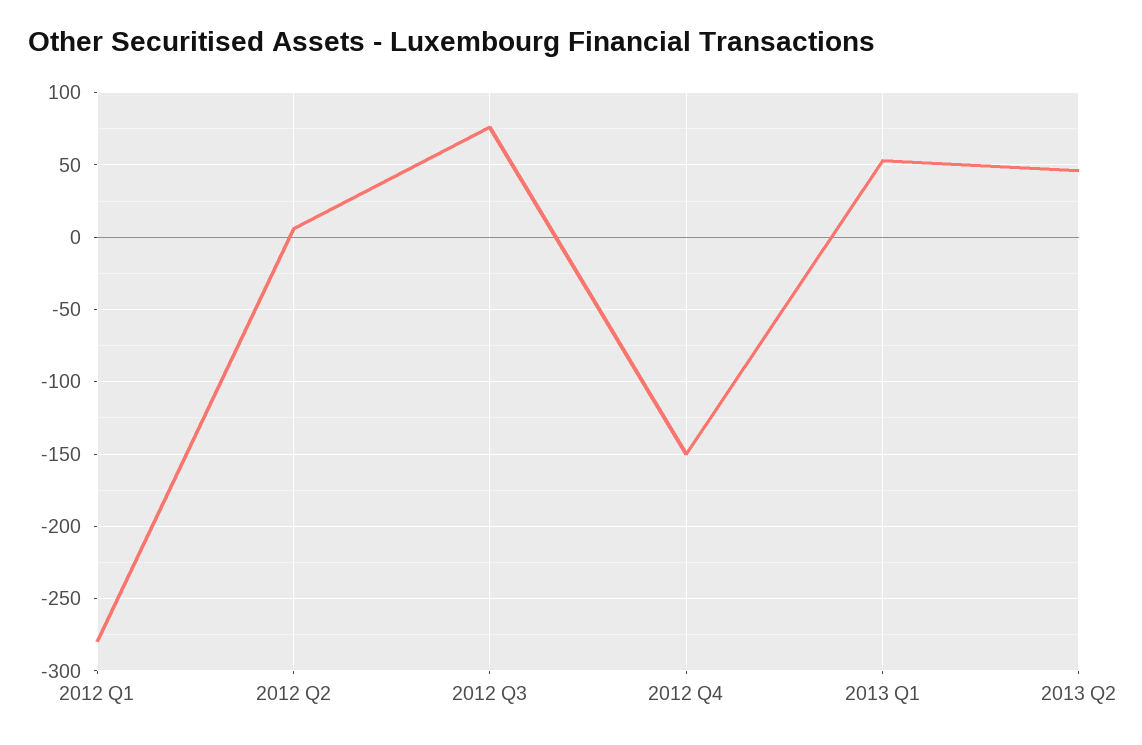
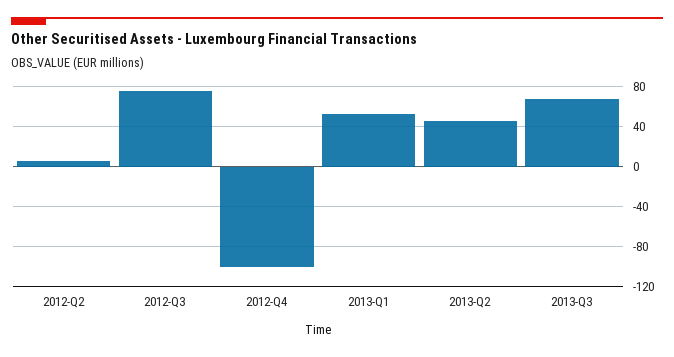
2012 Q1: -280 -> none
2012 Q4: -150 -> -100
2013-Q3: none -> 70

